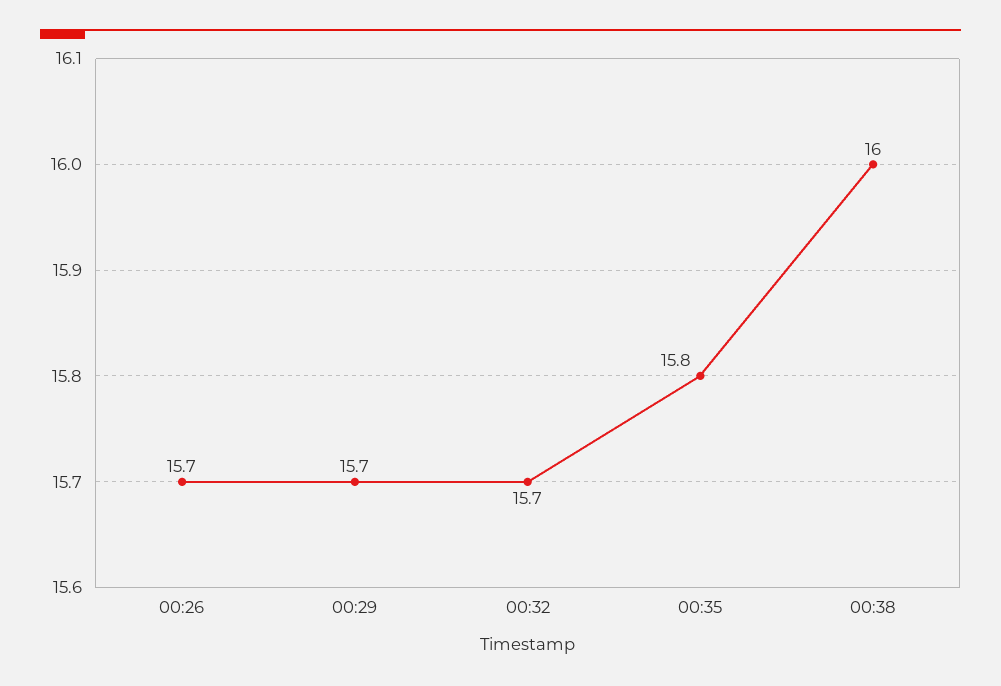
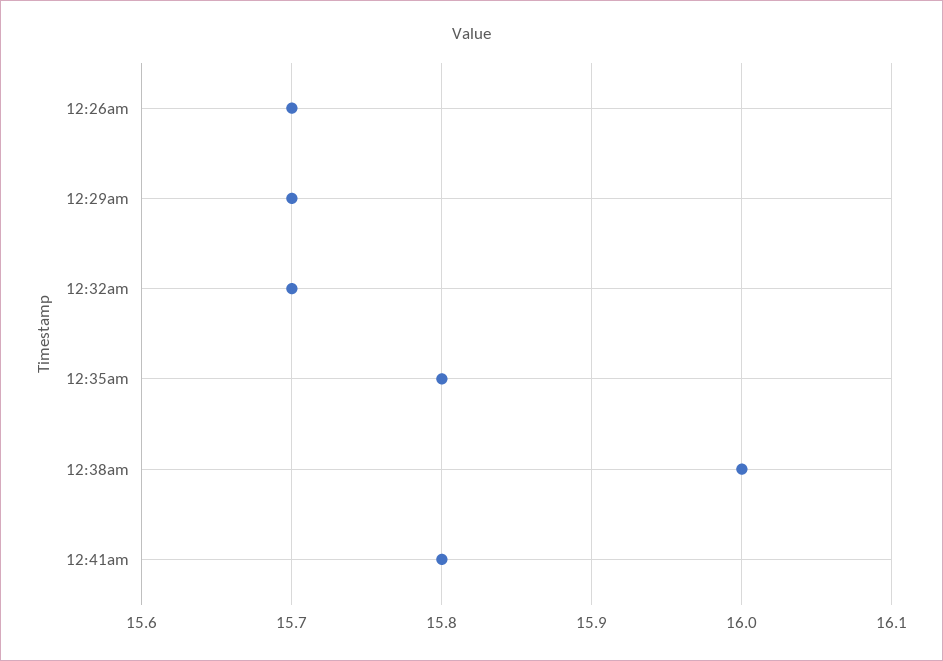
12:41am: none -> 15.8

